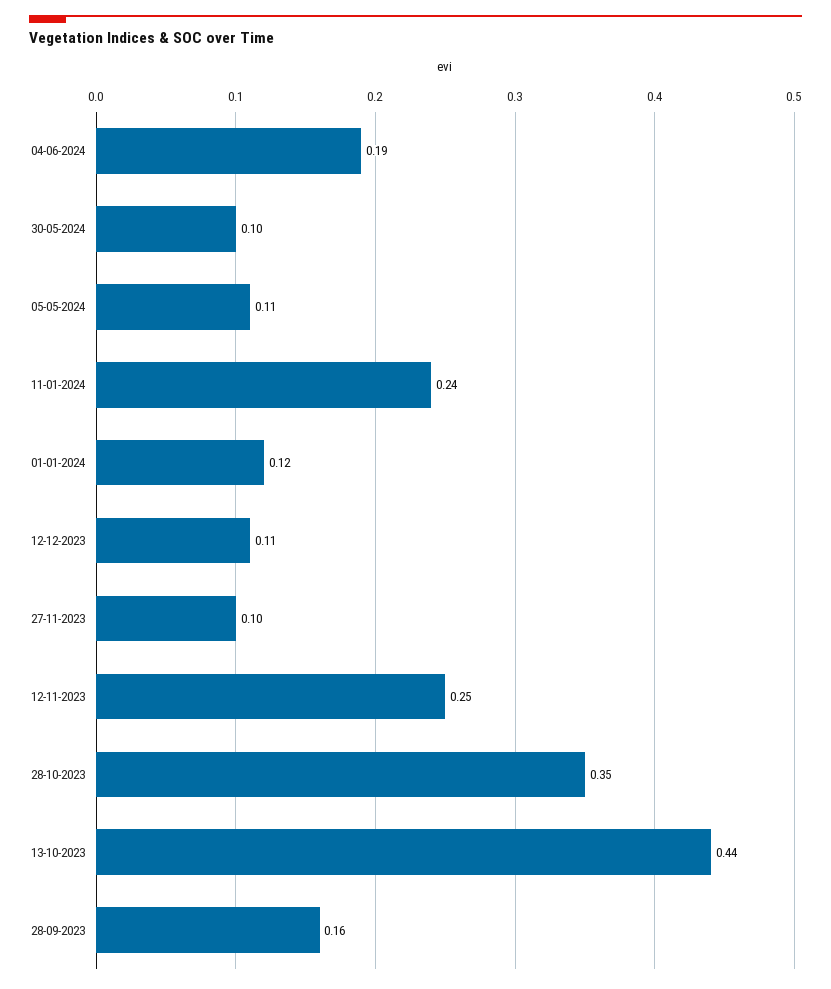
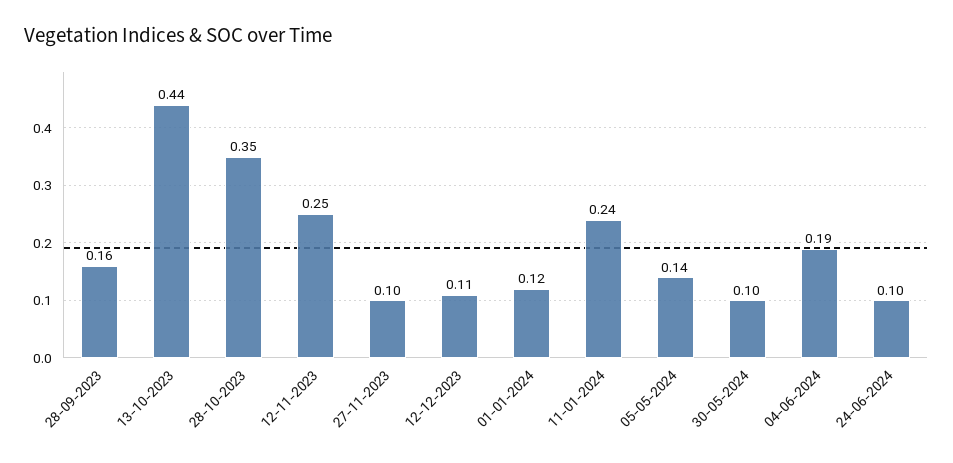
05-05-2024: 0.11 -> 0.14
24-06-2024: none -> 0.1

